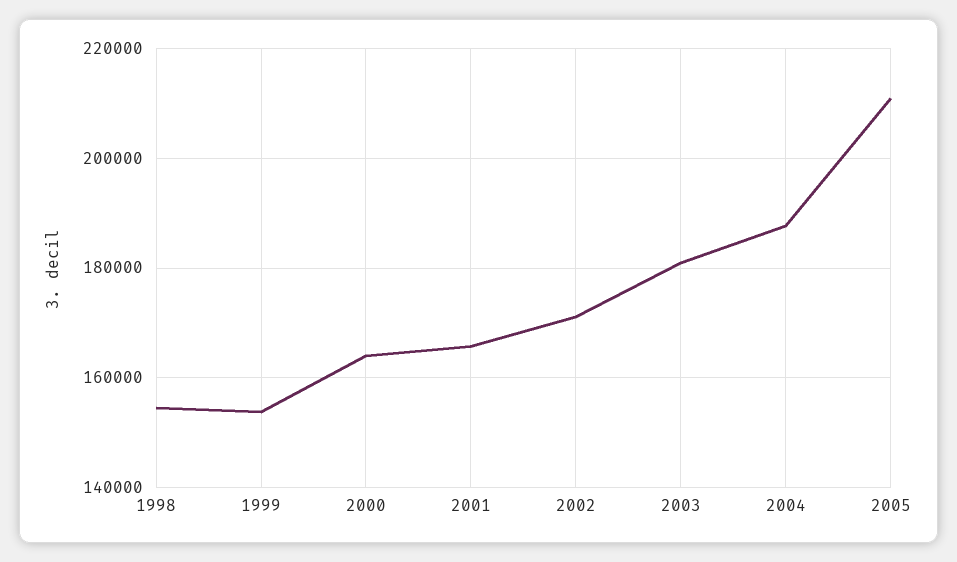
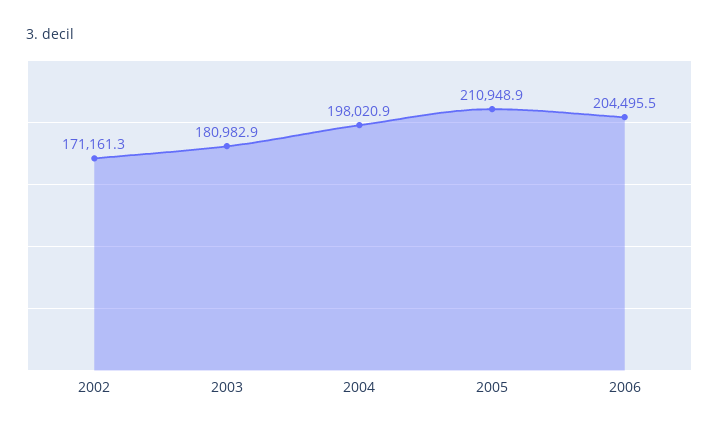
1998: 154000 -> none
1999: 154000 -> none
2000: 164000 -> none
2001: 166000 -> none
2004: 188000 -> 198020.9
2006: none -> 204495.5

